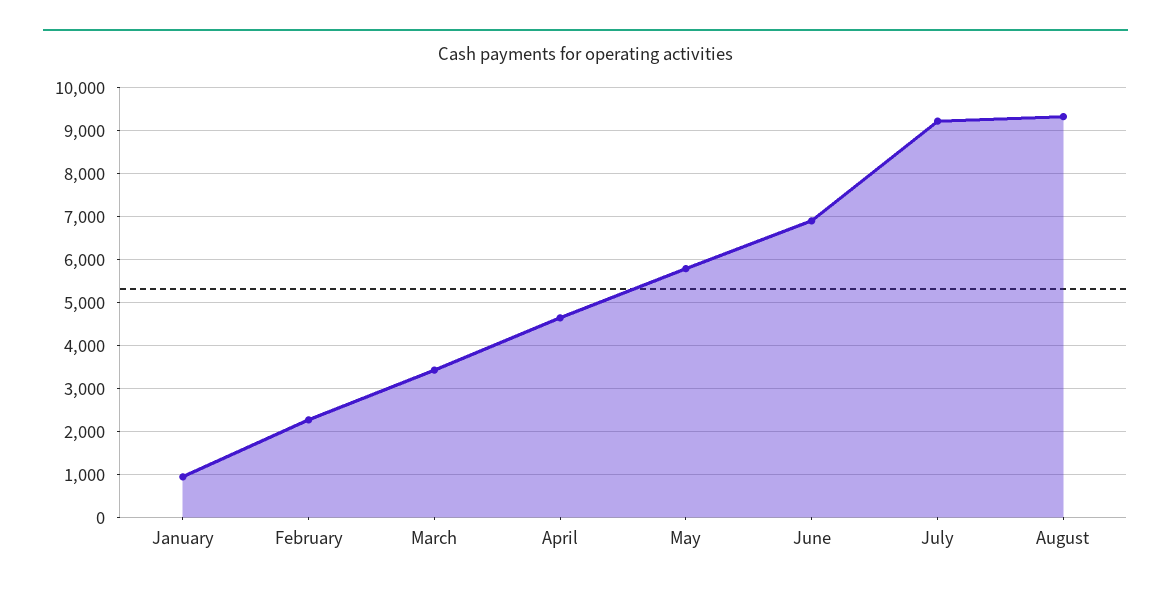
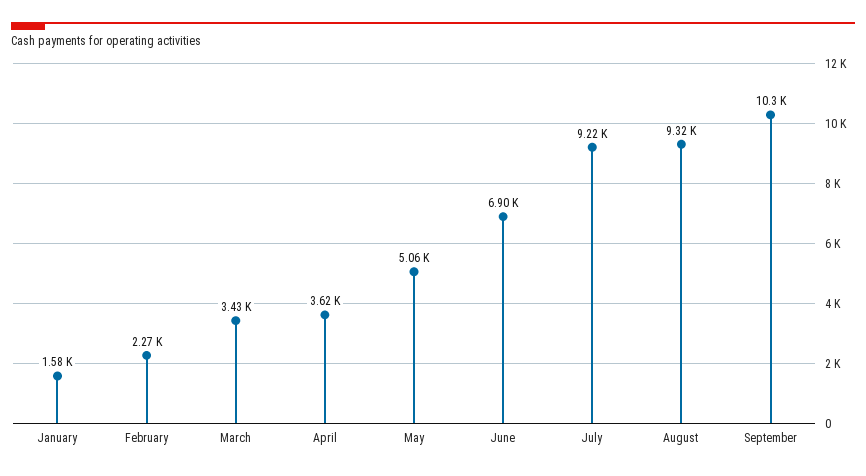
January: 1000 -> 1580
April: 4600 -> 3620
May: 5800 -> 5060
September: none -> 10300

